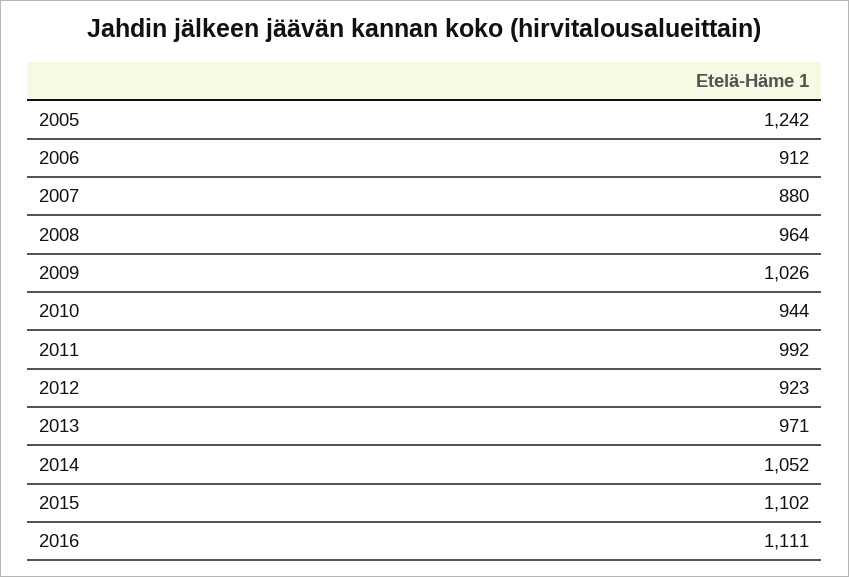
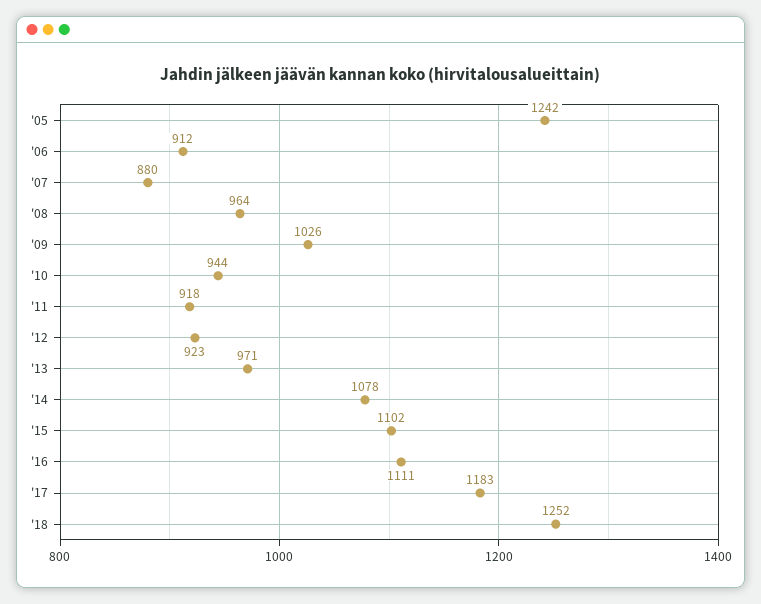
2011: 992 -> 918
2014: 1052 -> 1078
'17: none -> 1183
'18: none -> 1252

